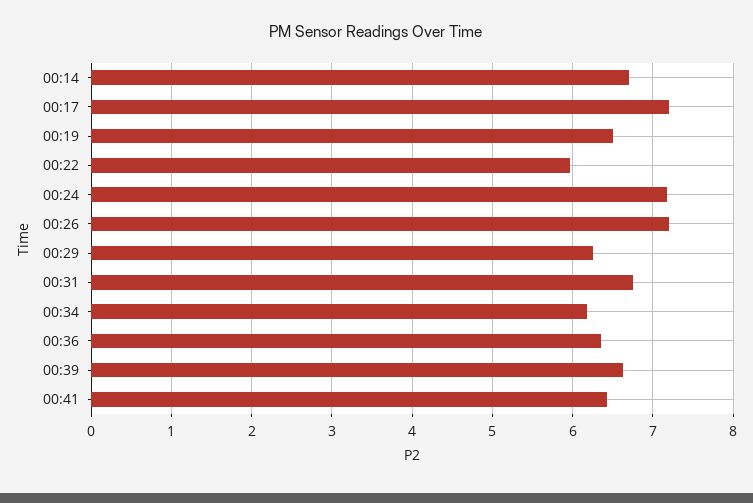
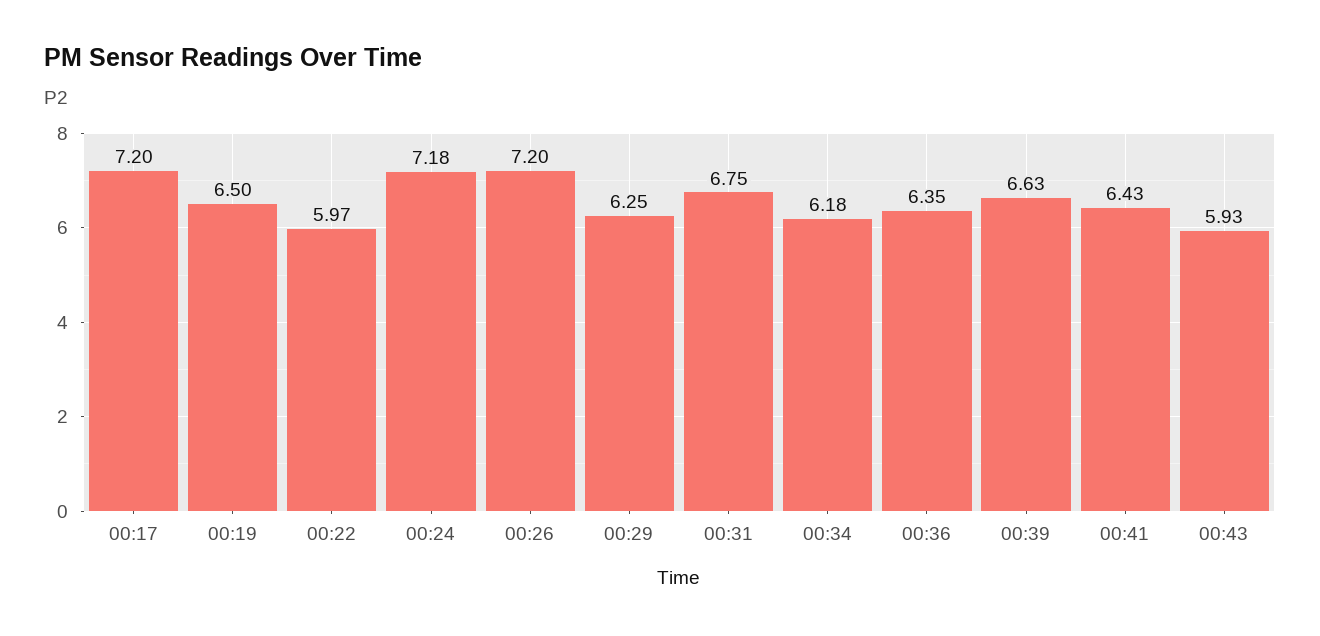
00:14: 6.7 -> none
00:43: none -> 5.93

